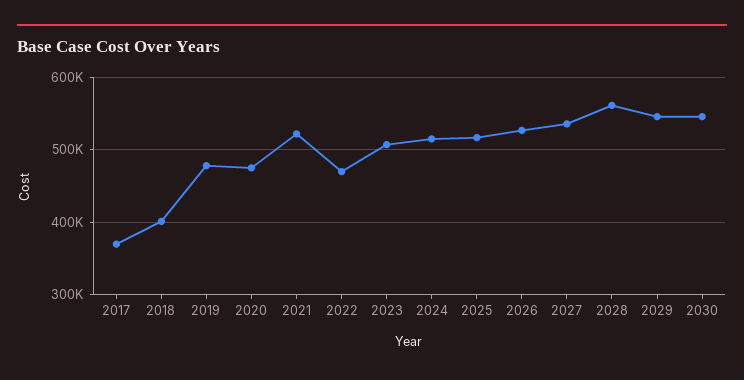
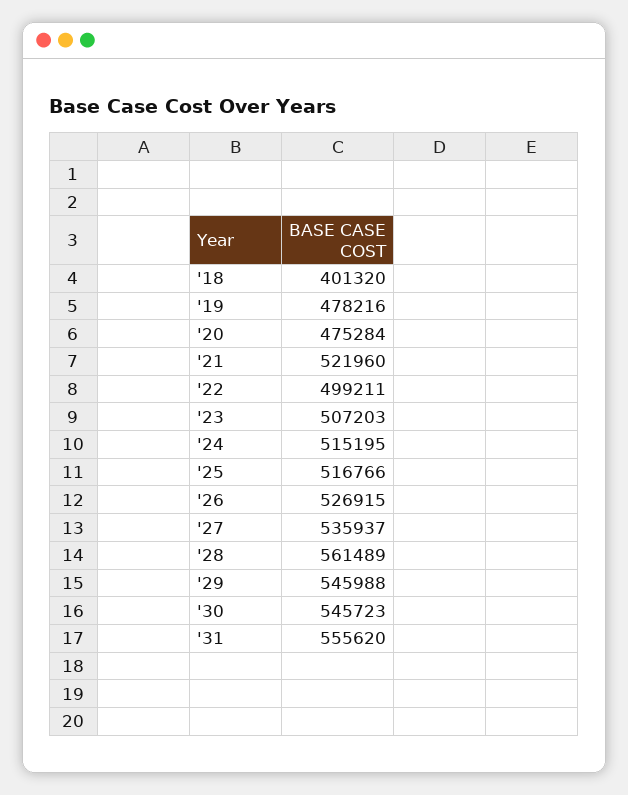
2017: 370000 -> none
2022: 470000 -> 499211
'31: none -> 555620

